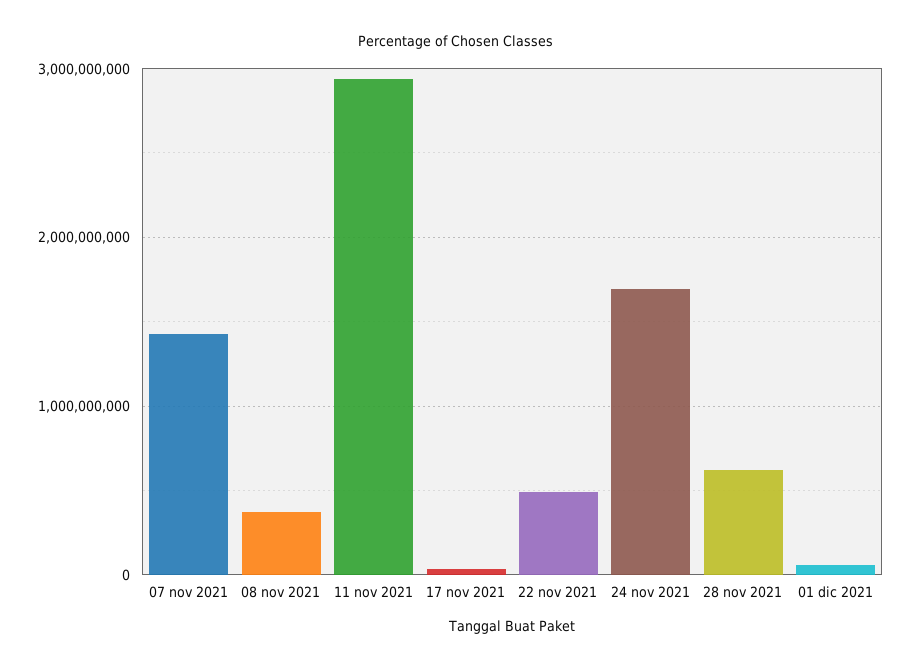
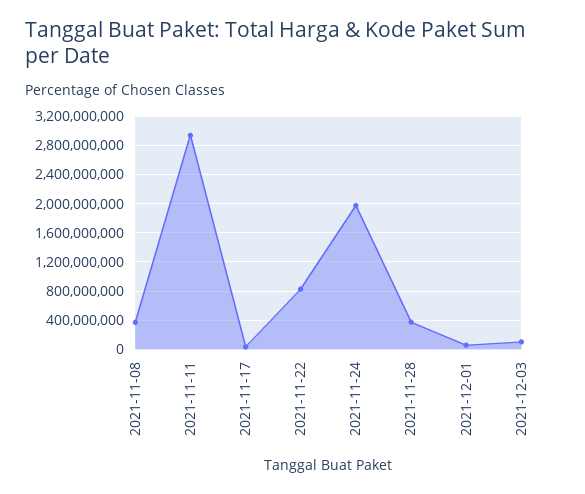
07 nov 2021: 1400000000 -> none
22 nov 2021: 500000000 -> 800000000
24 nov 2021: 1700000000 -> 2000000000
28 nov 2021: 600000000 -> 400000000
2021-12-03: none -> 100000000

